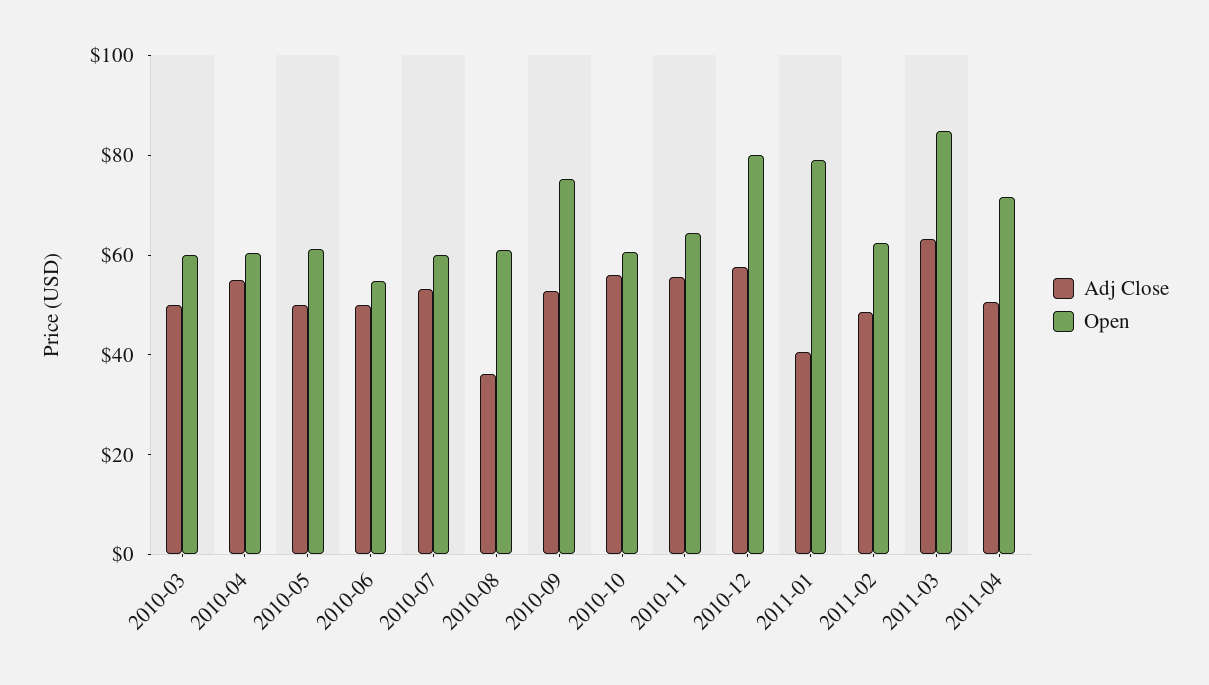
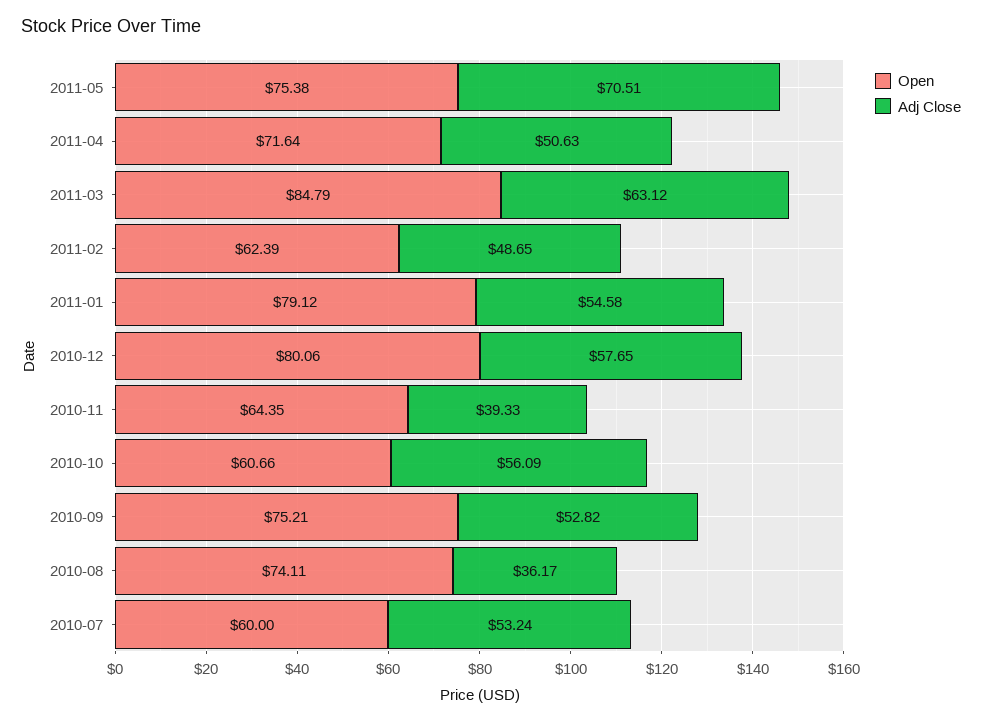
Adj Close, 2010-03: 50 -> none
Open, 2010-03: 60 -> none
Adj Close, 2010-04: 55 -> none
Open, 2010-04: 60 -> none
Adj Close, 2010-05: 50 -> none
Open, 2010-05: 60 -> none
Adj Close, 2010-06: 50 -> none
Open, 2010-06: 55 -> none
Open, 2010-08: 60 -> 74.11
Adj Close, 2010-11: 55 -> 39.33
Adj Close, 2011-01: 40 -> 54.58
Open, 2011-05: none -> 75.38
Adj Close, 2011-05: none -> 70.51

